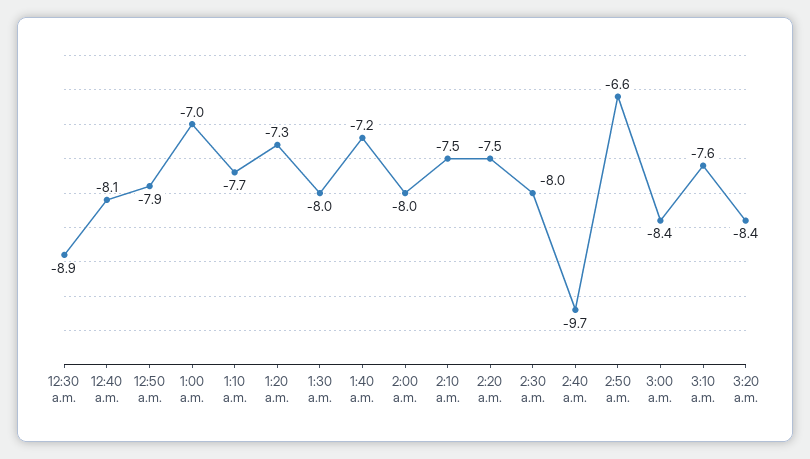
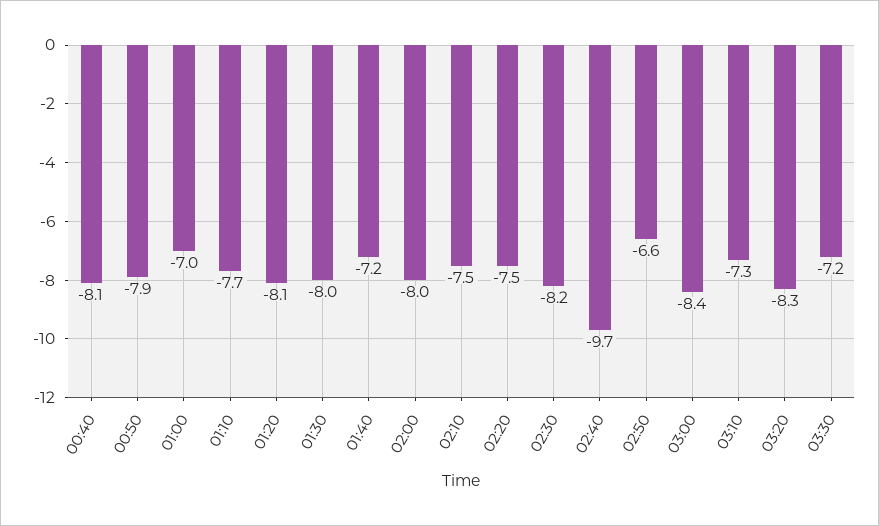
12:30 a.m.: -8.9 -> none
1:20 a.m.: -7.3 -> -8.1
2:30 a.m.: -8 -> -8.2
3:10 a.m.: -7.6 -> -7.3
3:20 a.m.: -8.4 -> -8.3
03:30: none -> -7.2

